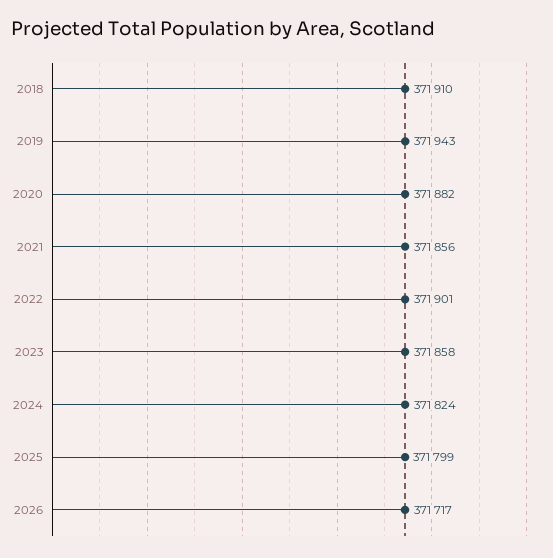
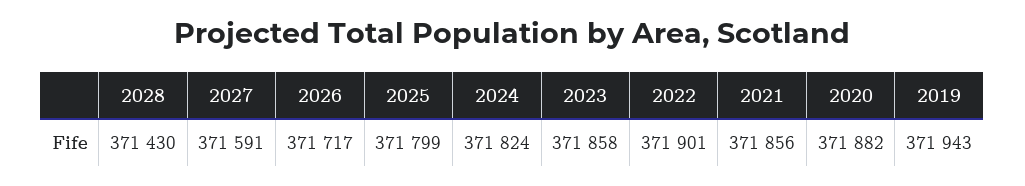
2018: 371910 -> none
2028: none -> 371430
2027: none -> 371591

